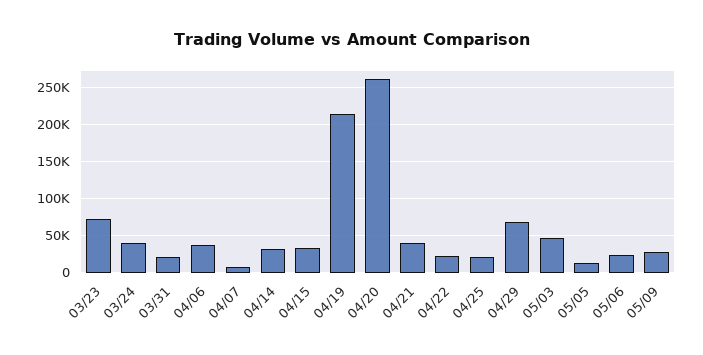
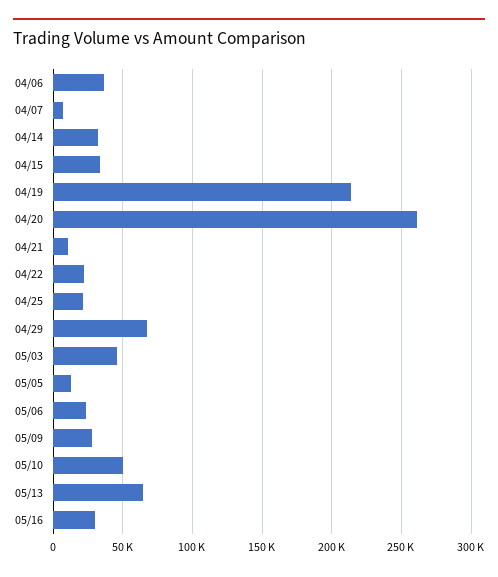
03/23: 70000 -> none
03/24: 40000 -> none
03/31: 20000 -> none
04/21: 40000 -> 10000
05/10: none -> 50000
05/13: none -> 65000
05/16: none -> 30000

